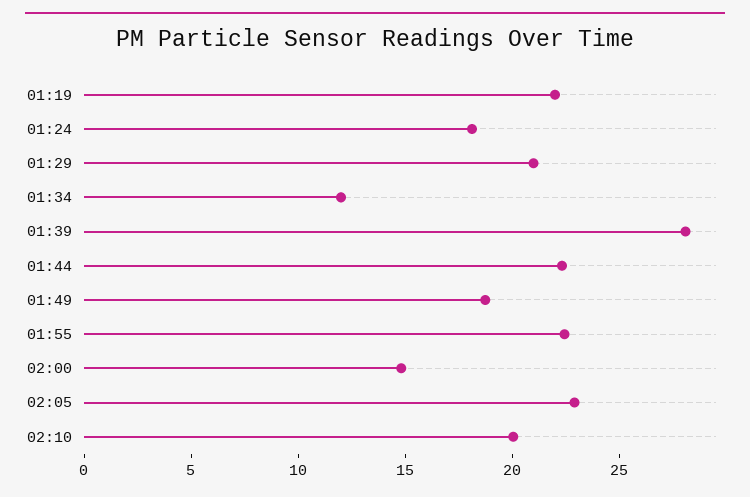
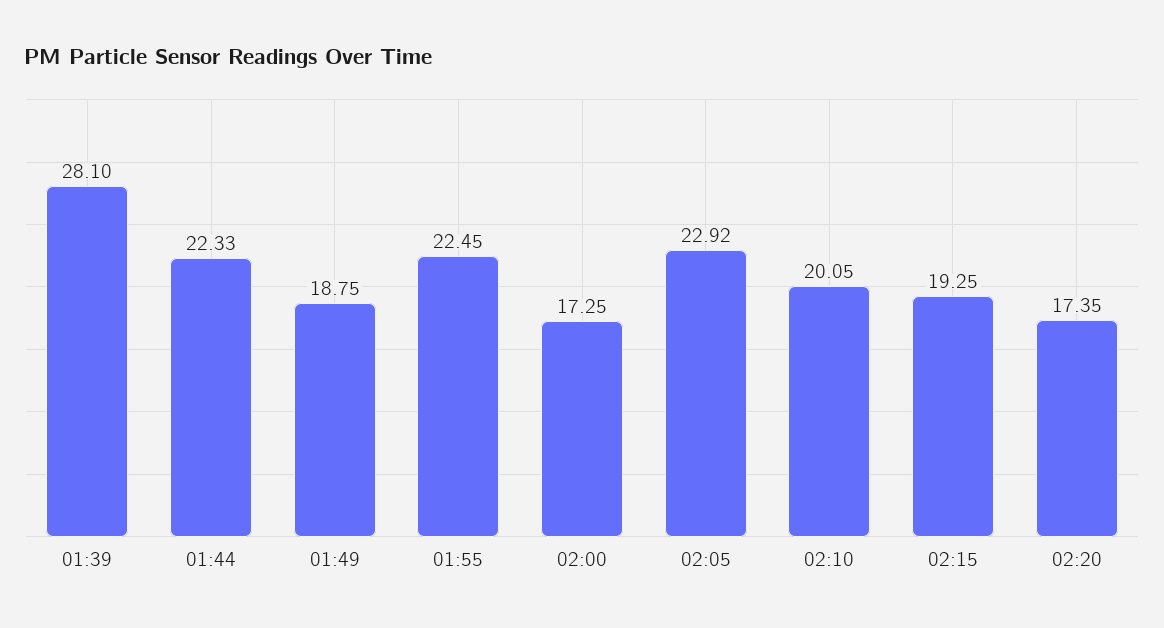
01:19: 22 -> none
01:24: 18 -> none
01:29: 21 -> none
01:34: 12 -> none
02:00: 15 -> 17.25
02:15: none -> 19.25
02:20: none -> 17.35

